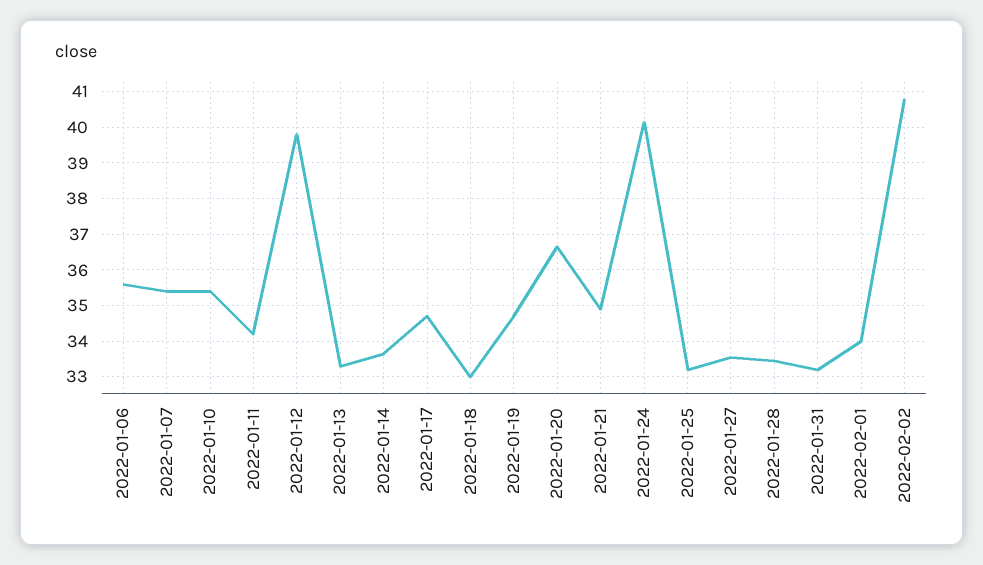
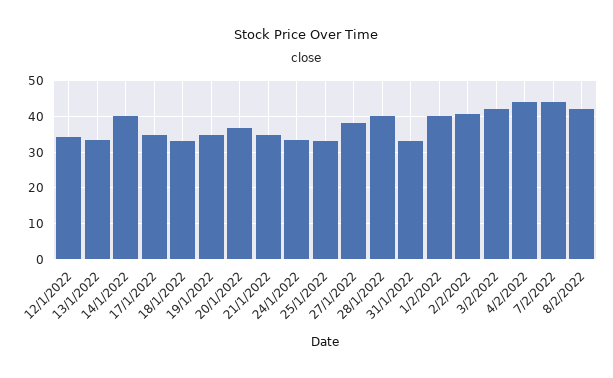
2022-01-06: 35.6 -> none
2022-01-07: 35.4 -> none
2022-01-10: 35.4 -> none
2022-01-11: 34.2 -> none
2022-01-12: 39.8 -> 34
2022-01-14: 33.6 -> 40
2022-01-24: 40.2 -> 34
2022-01-27: 33.6 -> 38
2022-01-28: 33.4 -> 40
2022-02-01: 34 -> 40
3/2/2022: none -> 42
4/2/2022: none -> 44
7/2/2022: none -> 44
8/2/2022: none -> 42

